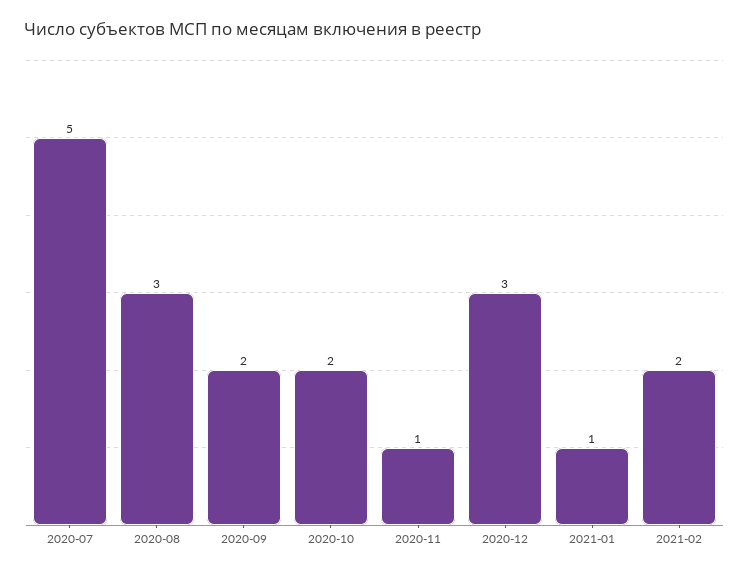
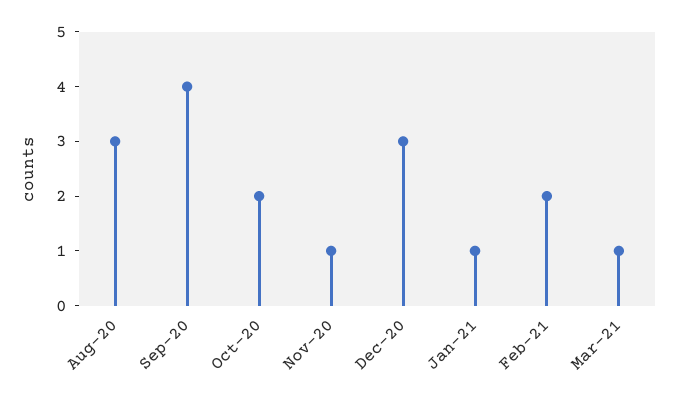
2020-07: 5 -> none
2020-09: 2 -> 4
Mar-21: none -> 1

